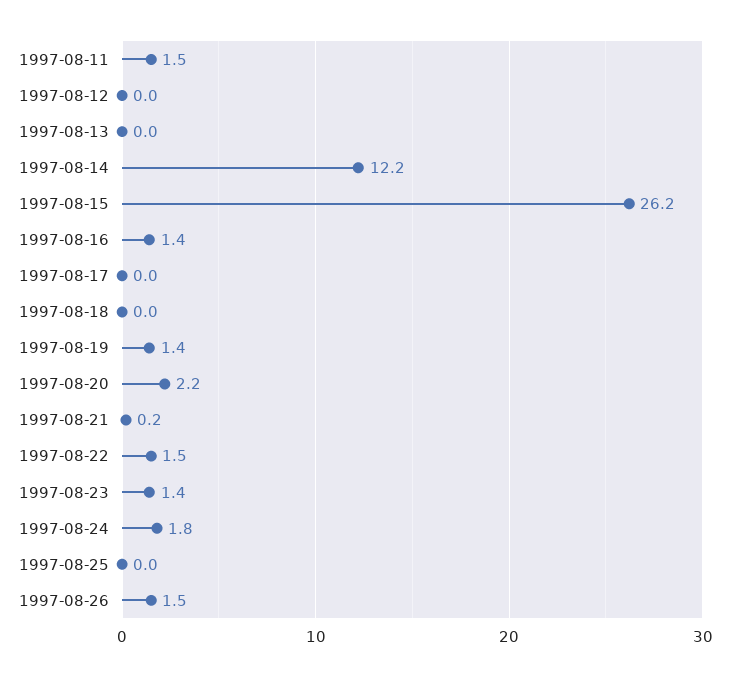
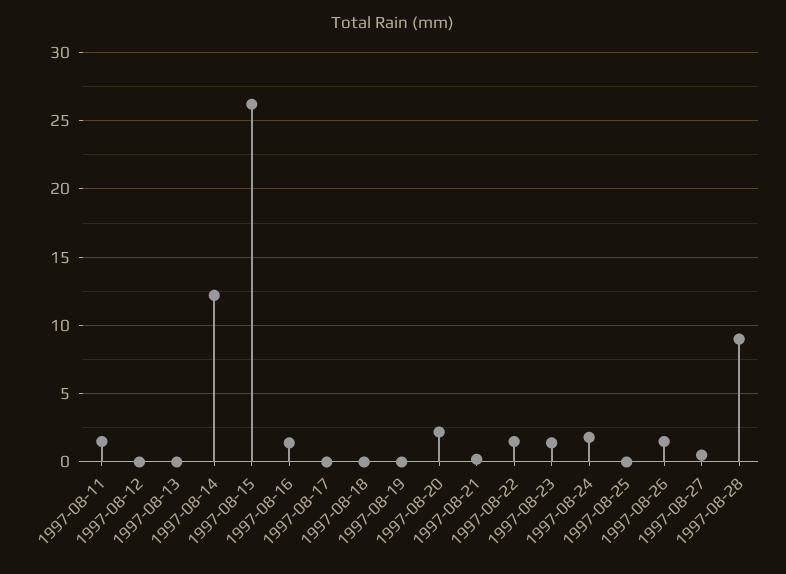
1997-08-19: 1.4 -> 0
1997-08-27: none -> 0.5
1997-08-28: none -> 9

